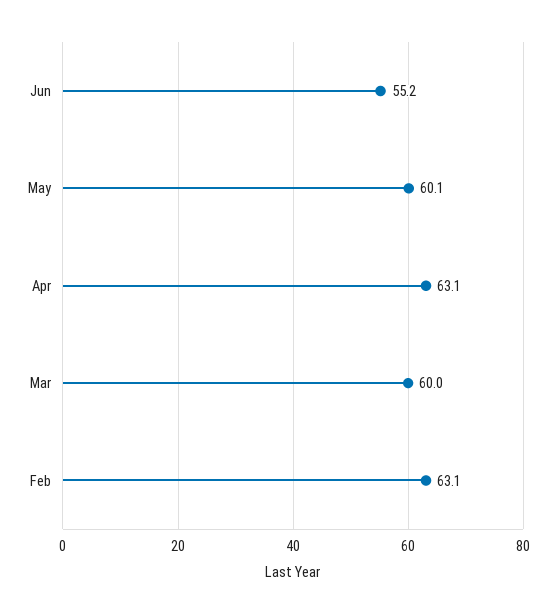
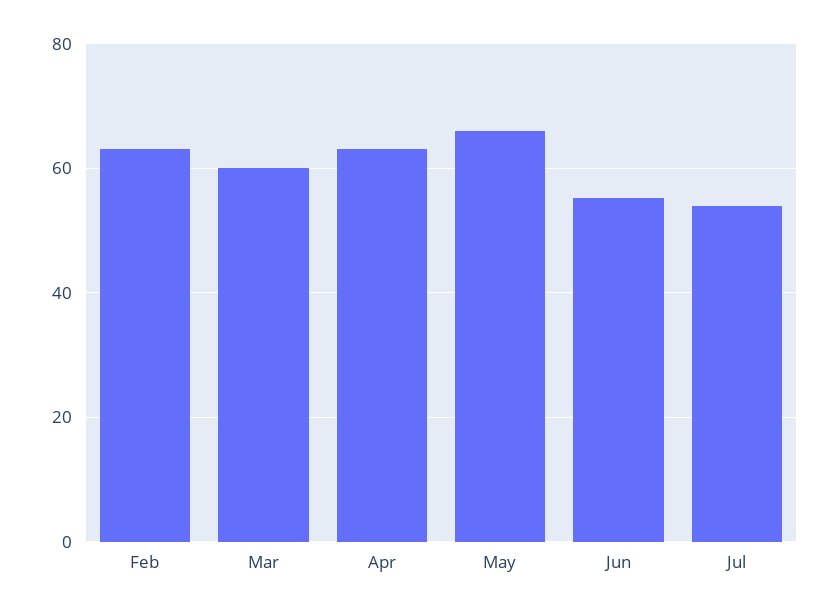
May: 60.1 -> 66
Jul: none -> 54

